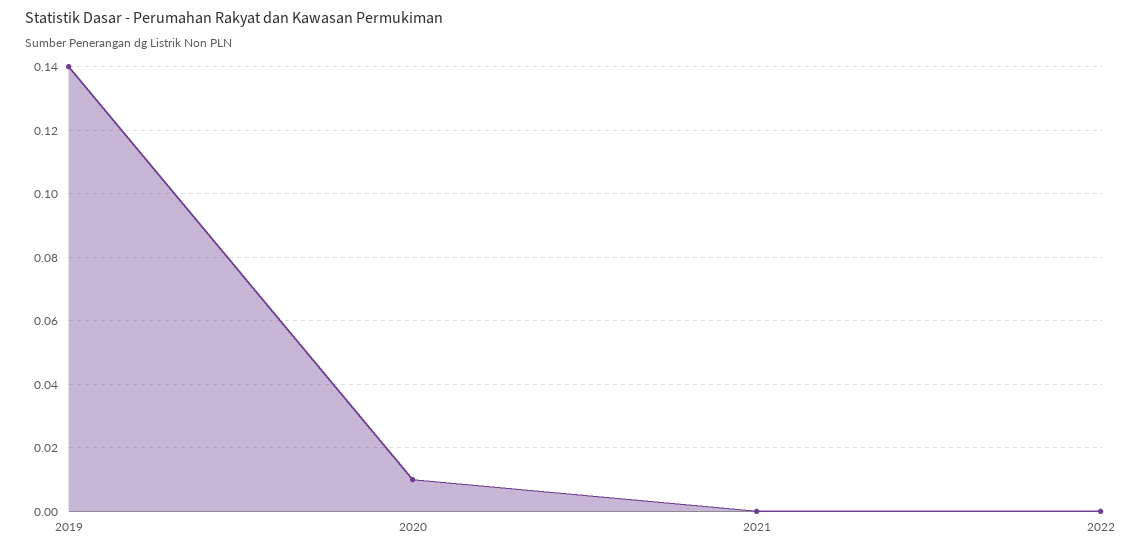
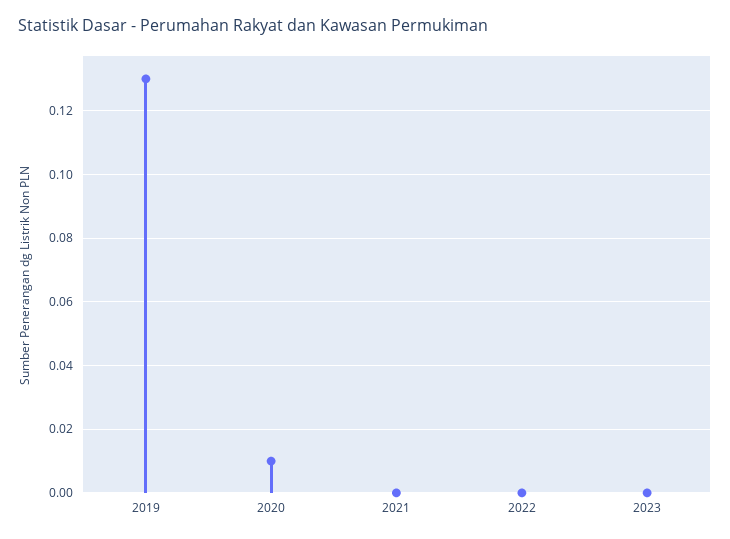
2019: 0.14 -> 0.13
2023: none -> 0

